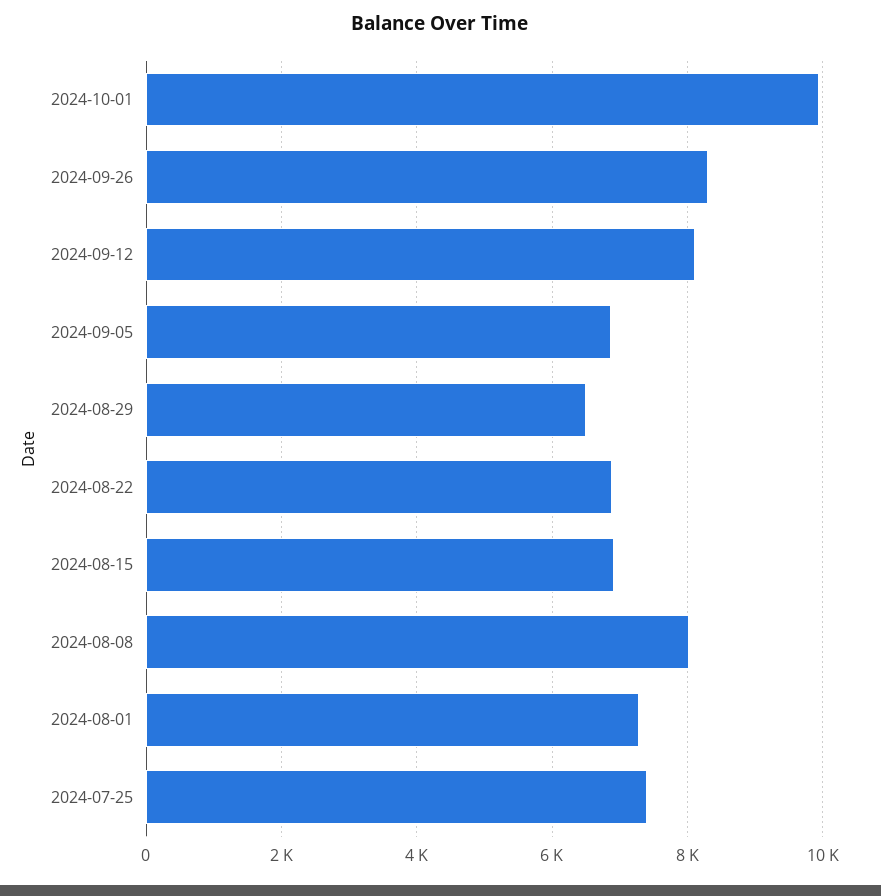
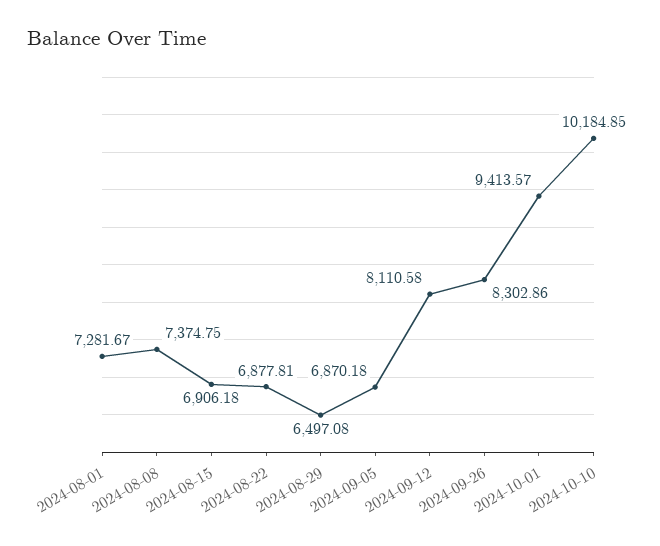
2024-10-01: 10000 -> 9413.57
2024-08-08: 8000 -> 7374.75
2024-07-25: 7400 -> none
2024-10-10: none -> 10184.85

